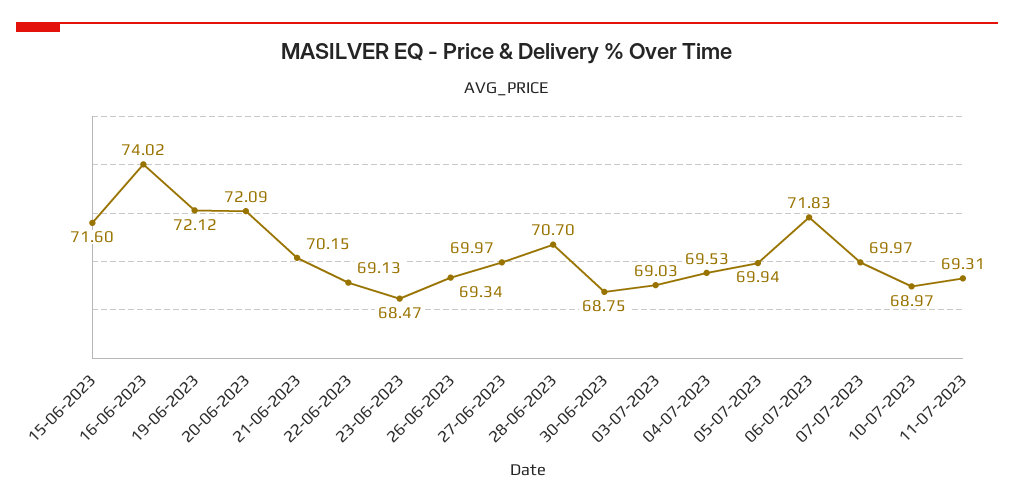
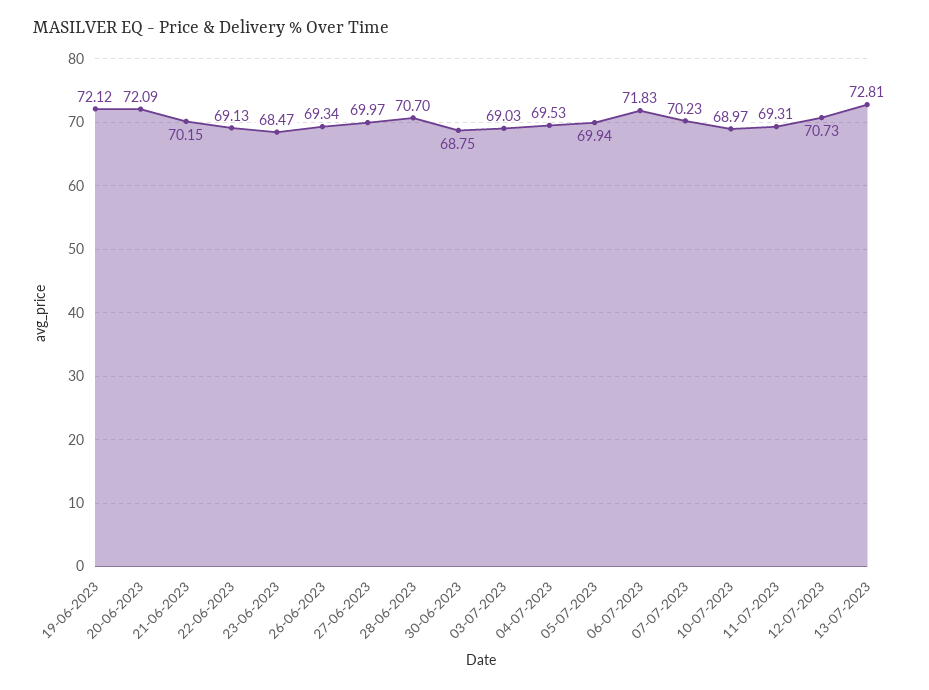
15-06-2023: 71.6 -> none
16-06-2023: 74.02 -> none
07-07-2023: 69.97 -> 70.23
12-07-2023: none -> 70.73
13-07-2023: none -> 72.81

